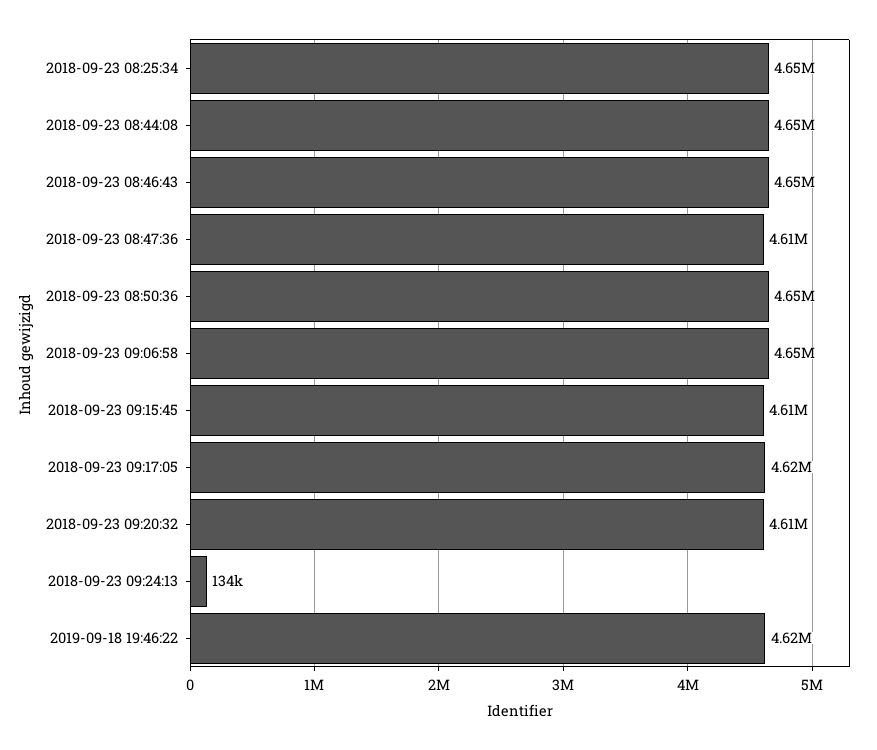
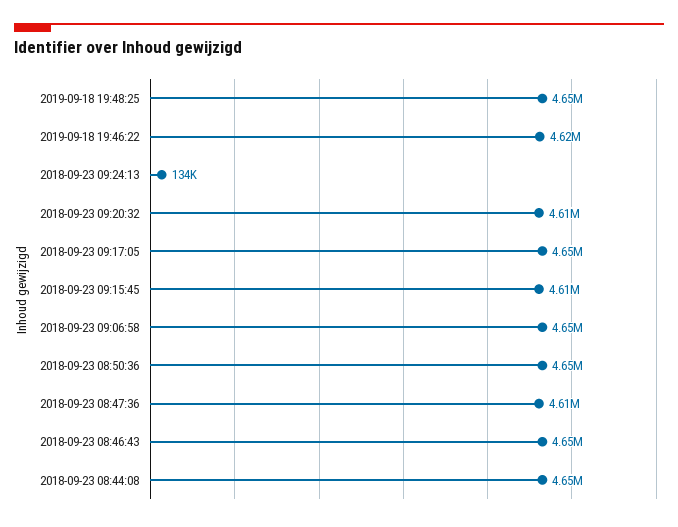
2018-09-23 08:25:34: 4650000 -> none
2018-09-23 09:17:05: 4620000 -> 4650000
2019-09-18 19:48:25: none -> 4650000

